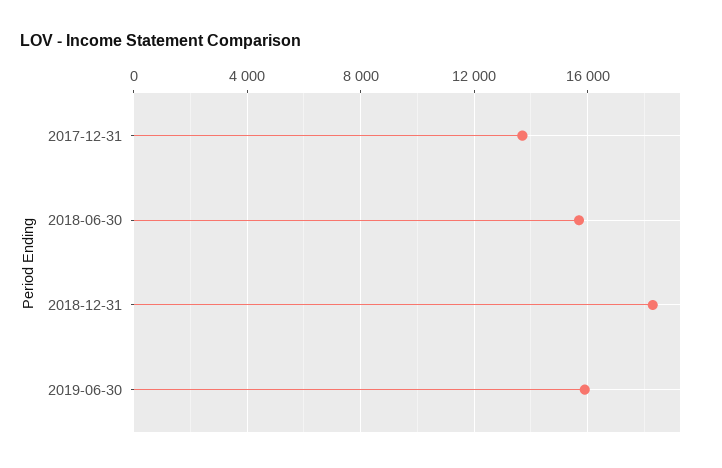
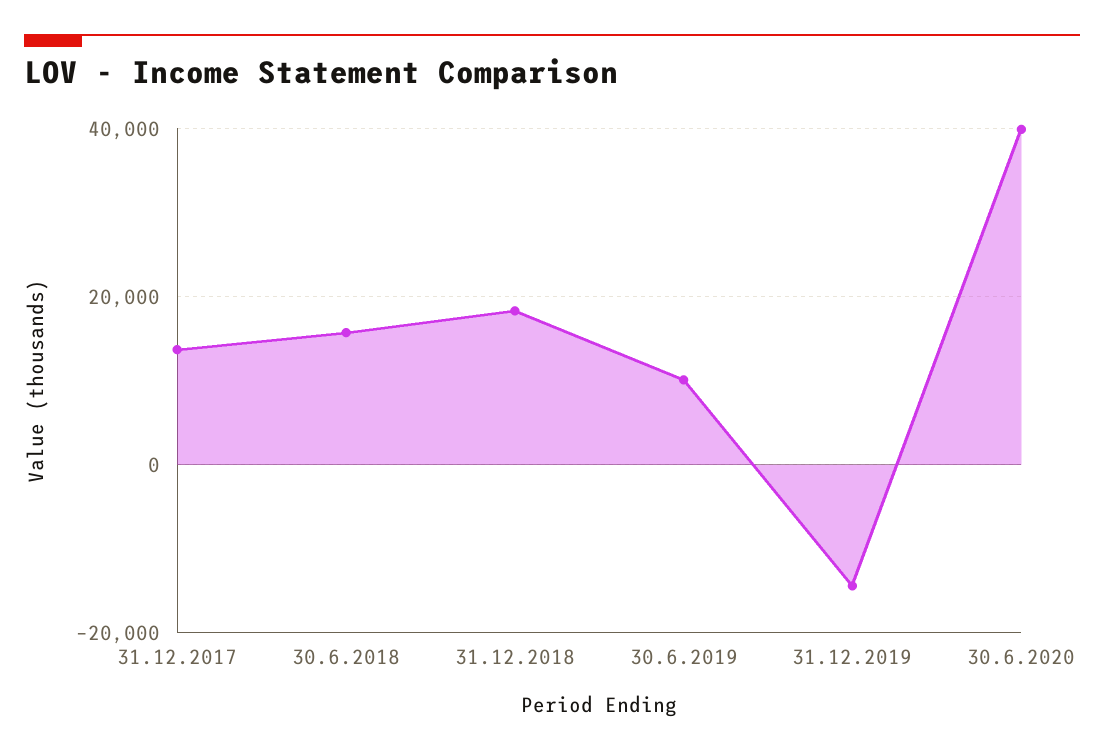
2019-06-30: 16000 -> 10000
31.12.2019: none -> -14000
30.6.2020: none -> 40000

